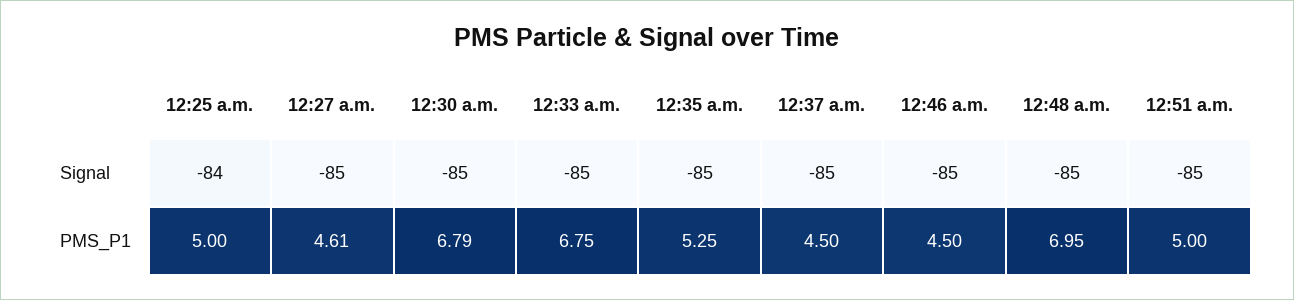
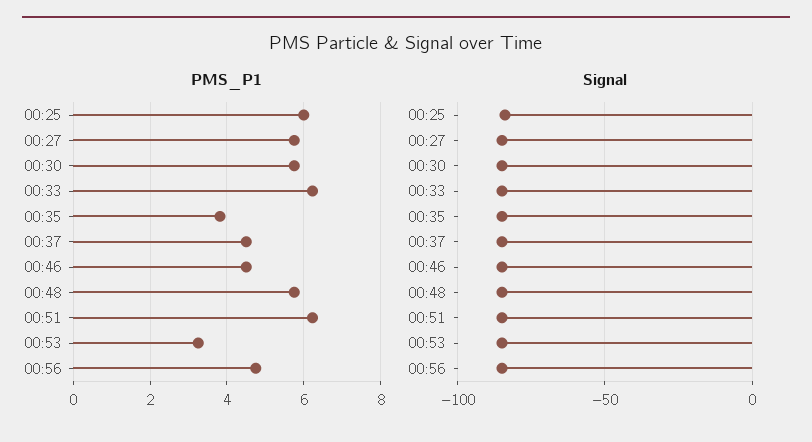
PMS_P1, 12:25 a.m.: 5 -> 6
PMS_P1, 12:27 a.m.: 4.61 -> 5.8
PMS_P1, 12:30 a.m.: 6.79 -> 5.8
PMS_P1, 12:33 a.m.: 6.75 -> 6.2
PMS_P1, 12:35 a.m.: 5.25 -> 3.8
PMS_P1, 12:48 a.m.: 6.95 -> 5.8
PMS_P1, 12:51 a.m.: 5 -> 6.2
PMS_P1, 00:53: none -> 3.2
PMS_P1, 00:56: none -> 4.8
Signal, 00:53: none -> -85
Signal, 00:56: none -> -85

